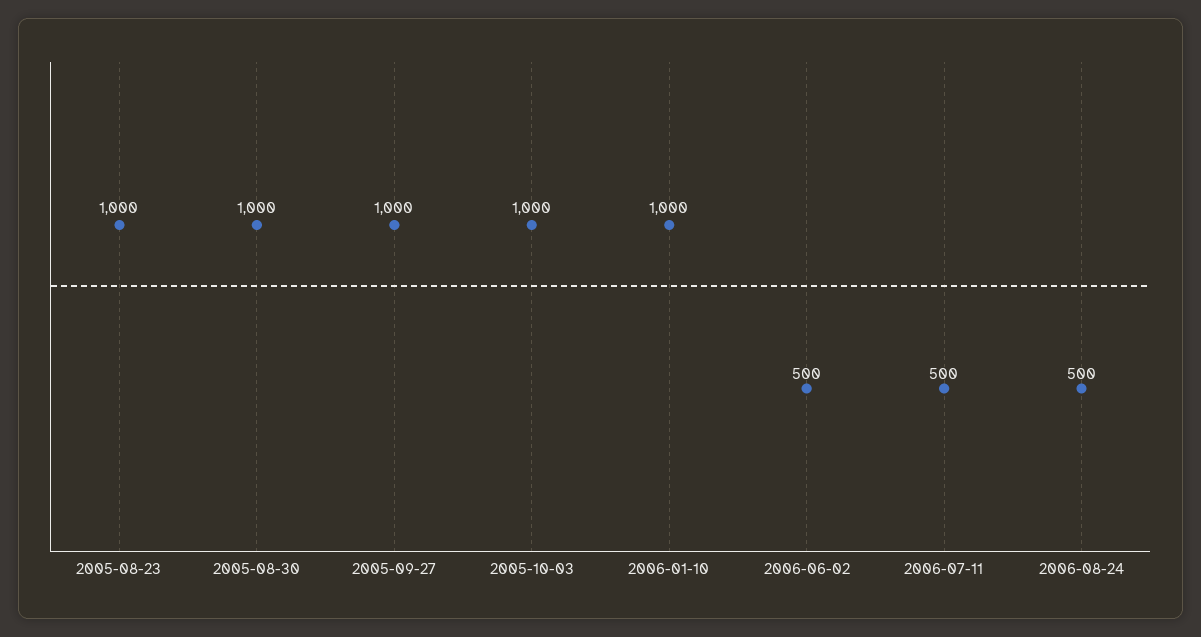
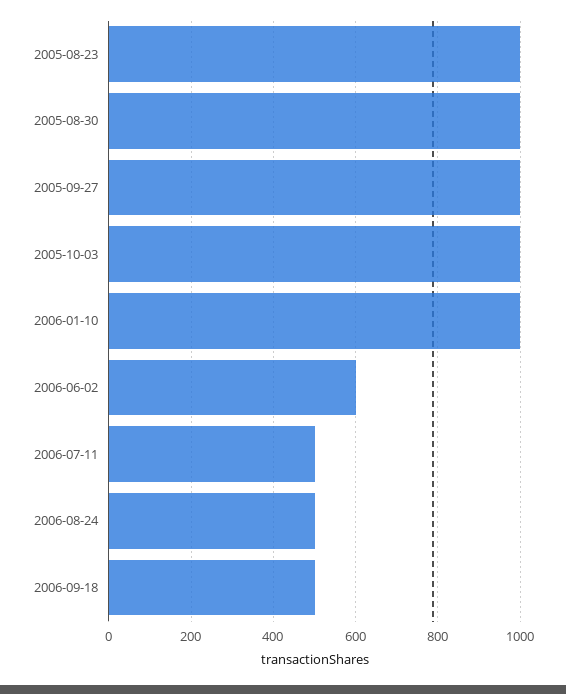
2006-06-02: 500 -> 600
2006-09-18: none -> 500

